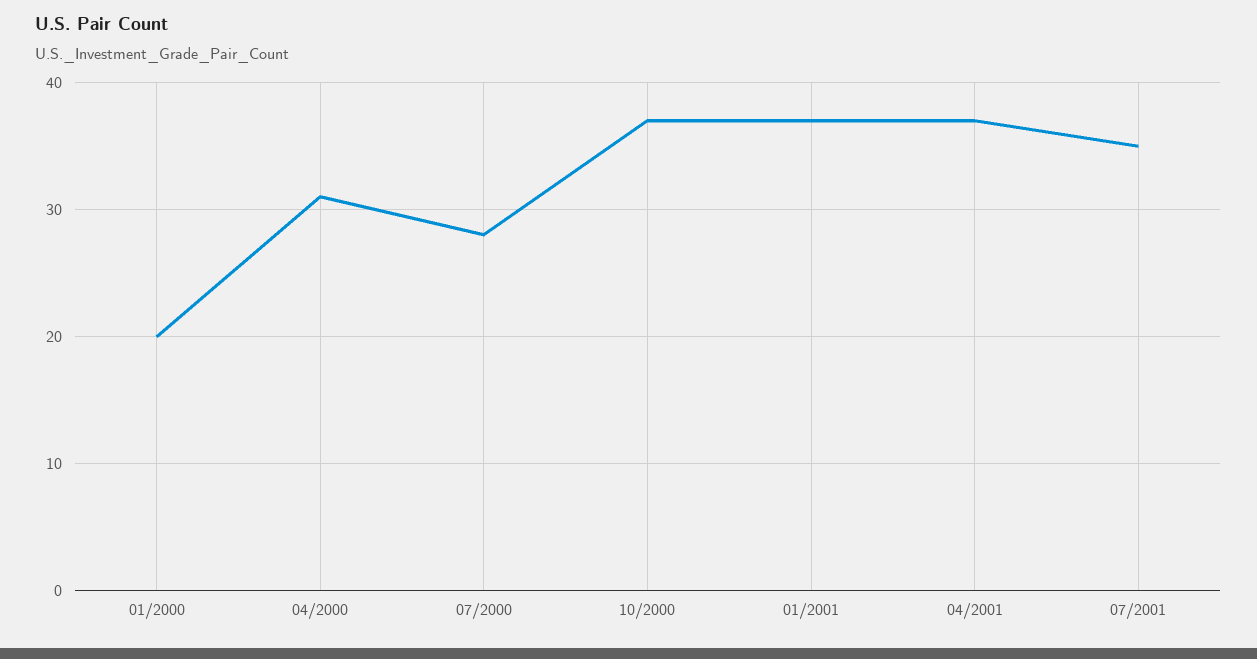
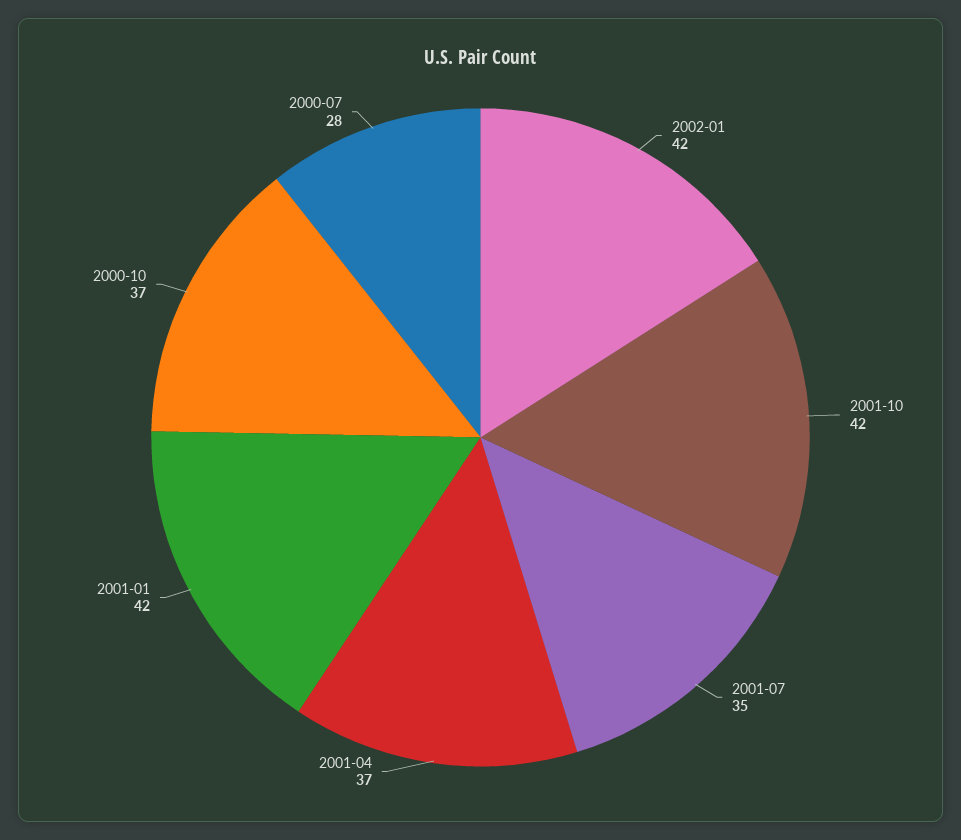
01/2000: 20 -> none
04/2000: 31 -> none
01/2001: 37 -> 42
2002-01: none -> 42
2001-10: none -> 42

